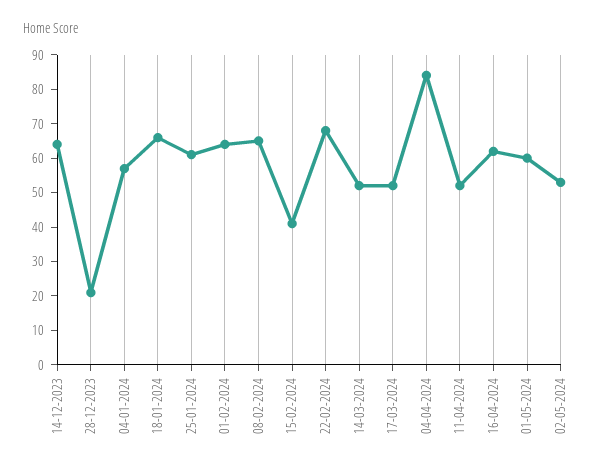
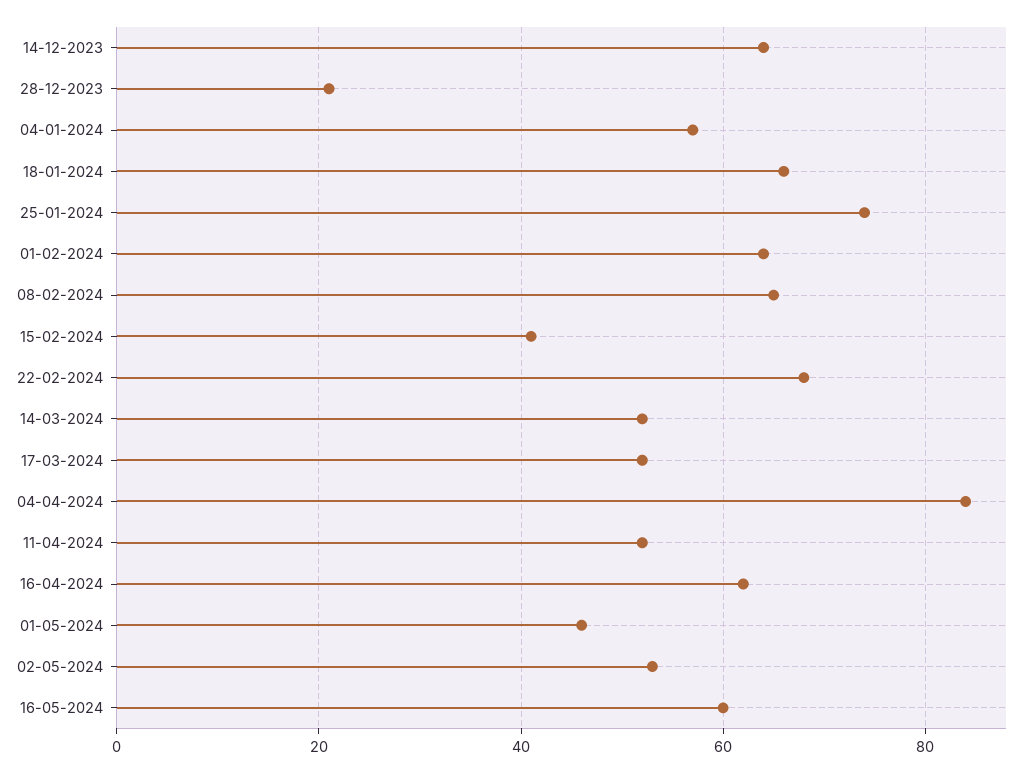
25-01-2024: 60 -> 75
01-05-2024: 60 -> 45
16-05-2024: none -> 60

